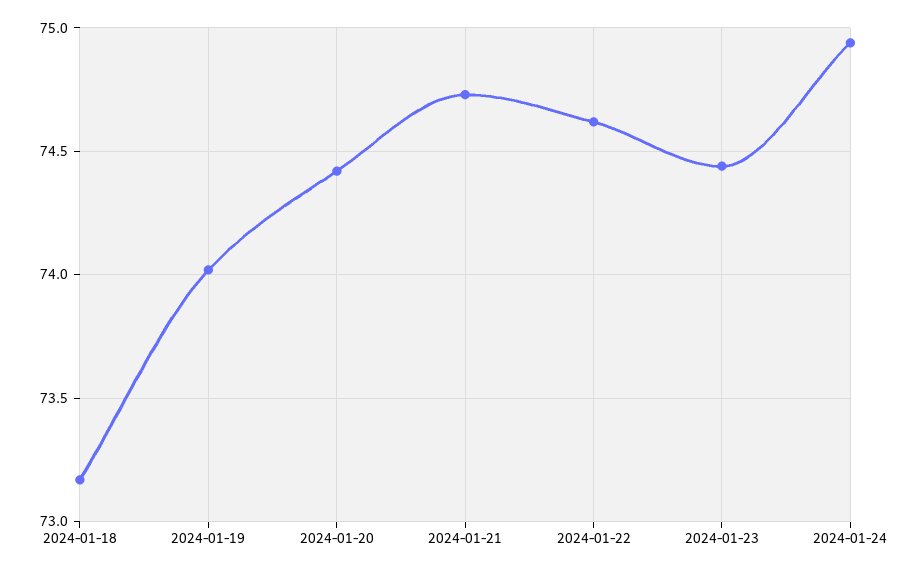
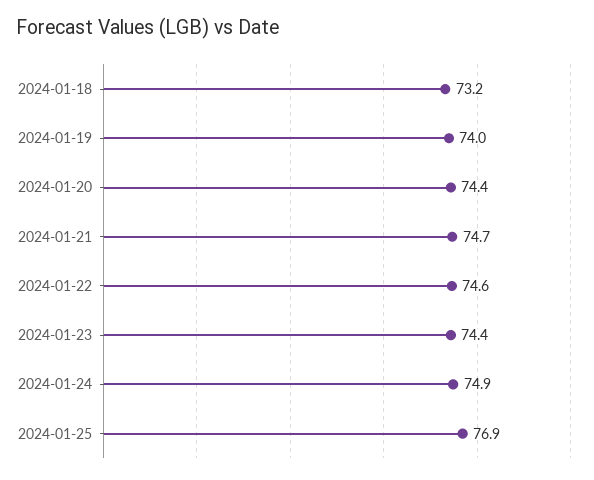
2024-01-25: none -> 76.9

